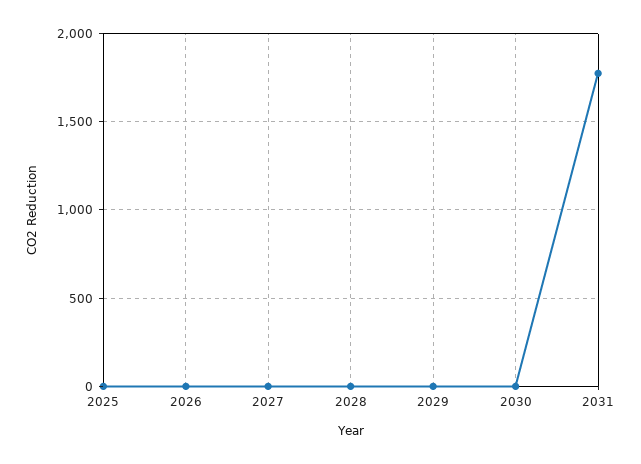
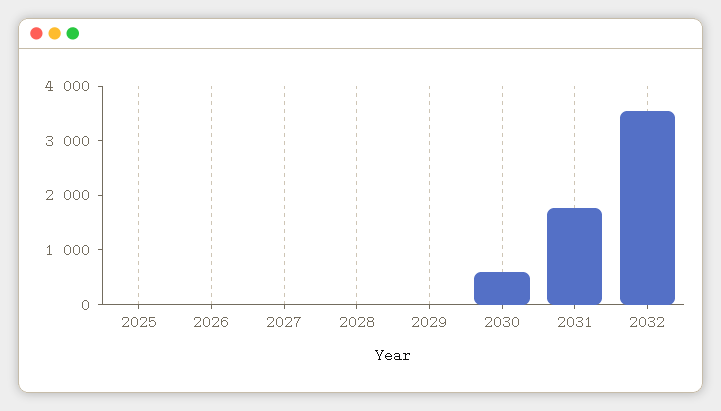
2030: 0 -> 600
2032: none -> 3600

